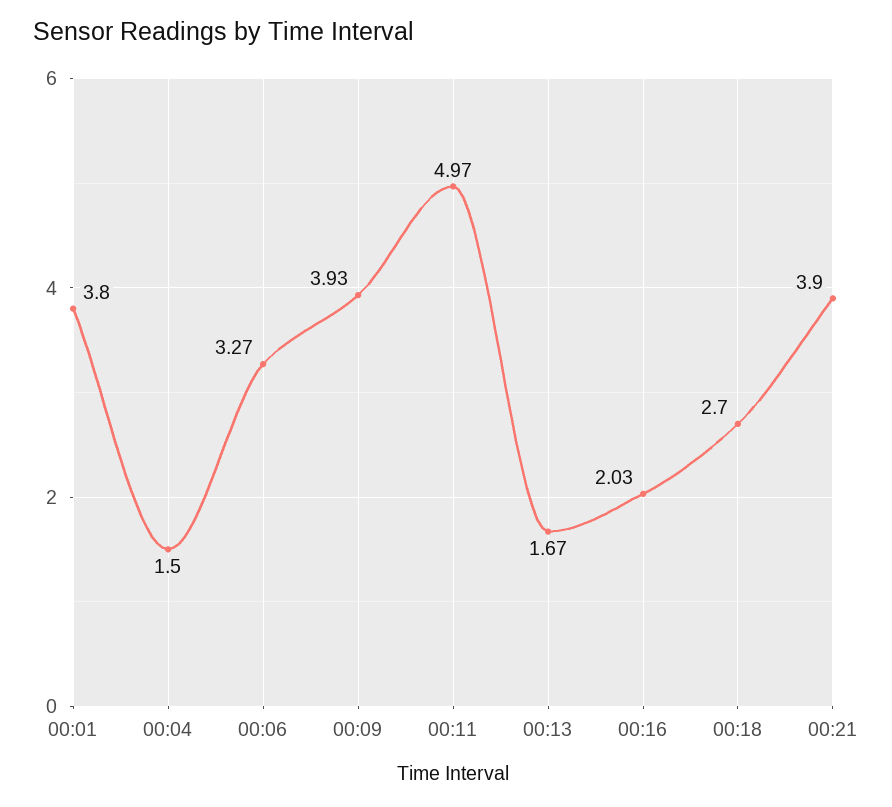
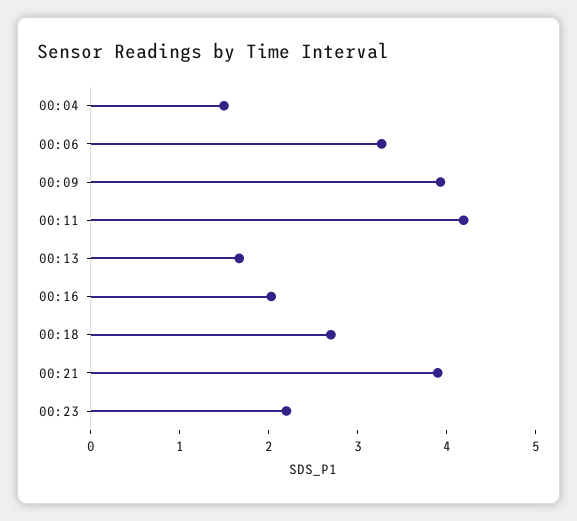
00:01: 3.8 -> none
00:11: 4.97 -> 4.2
00:23: none -> 2.2

